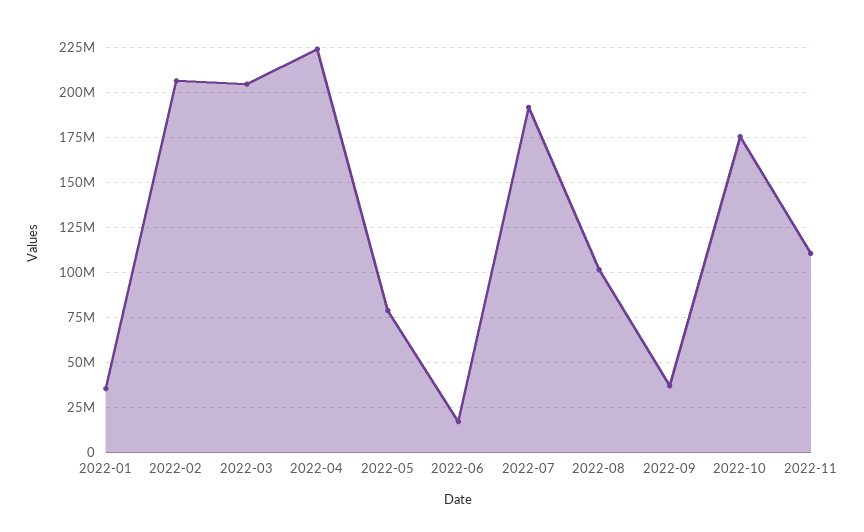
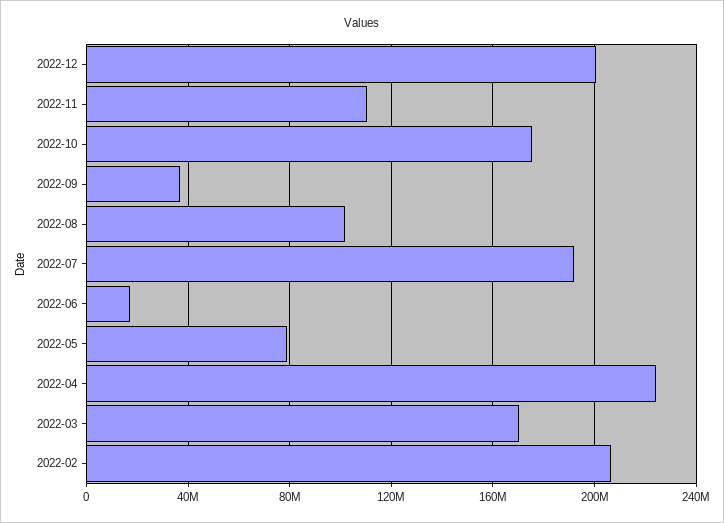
2022-01: 35000000 -> none
2022-03: 205000000 -> 170000000
2022-12: none -> 200000000

